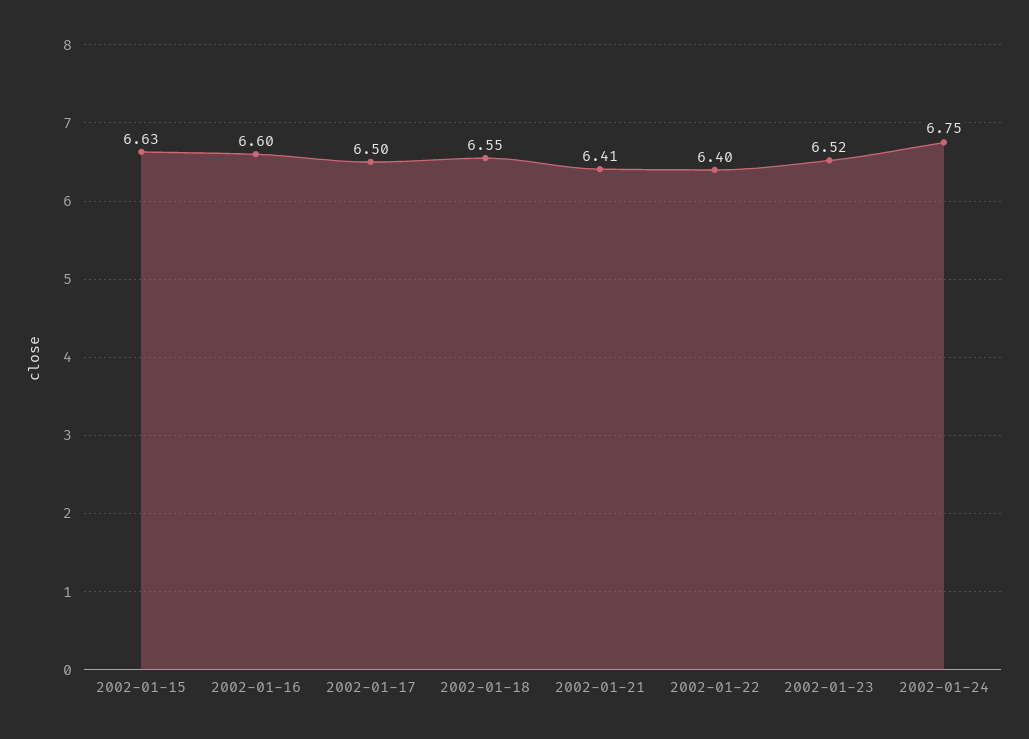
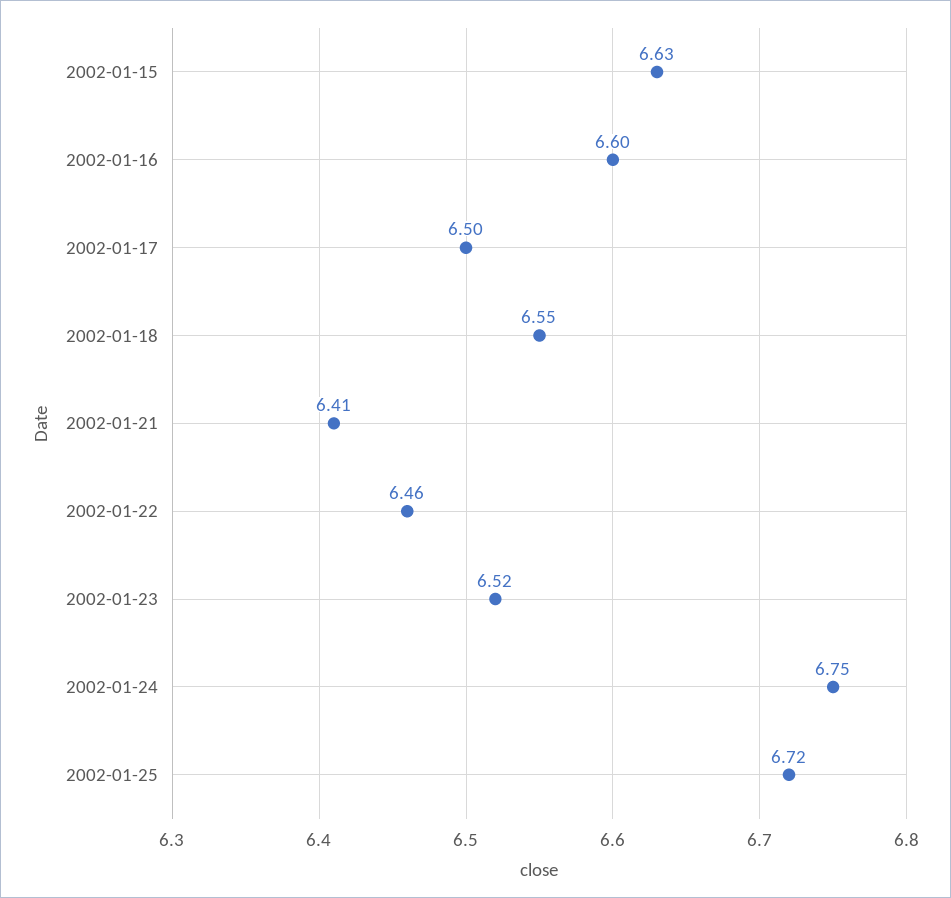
2002-01-22: 6.4 -> 6.46
2002-01-25: none -> 6.72

